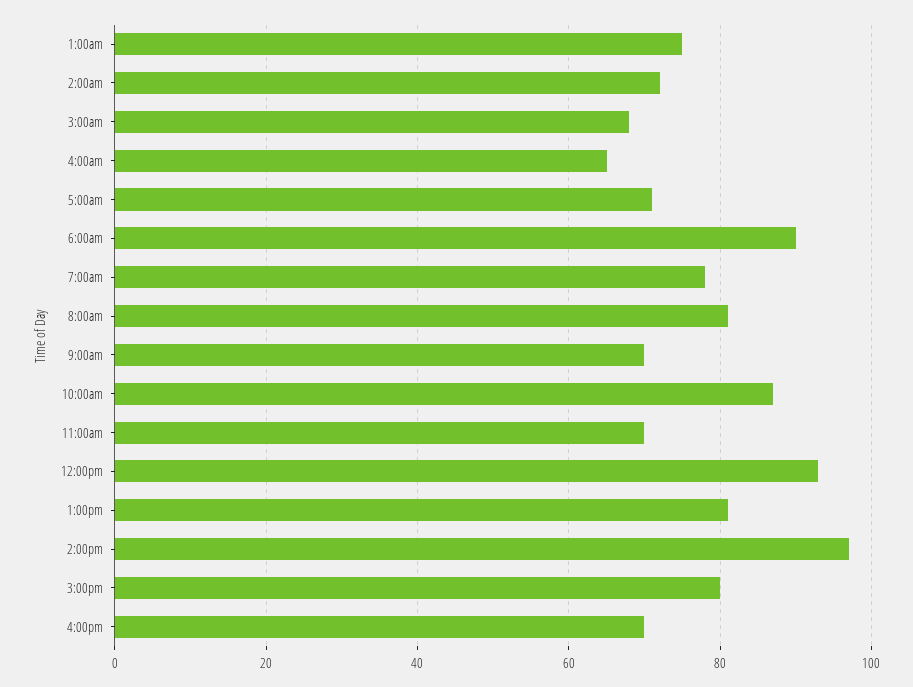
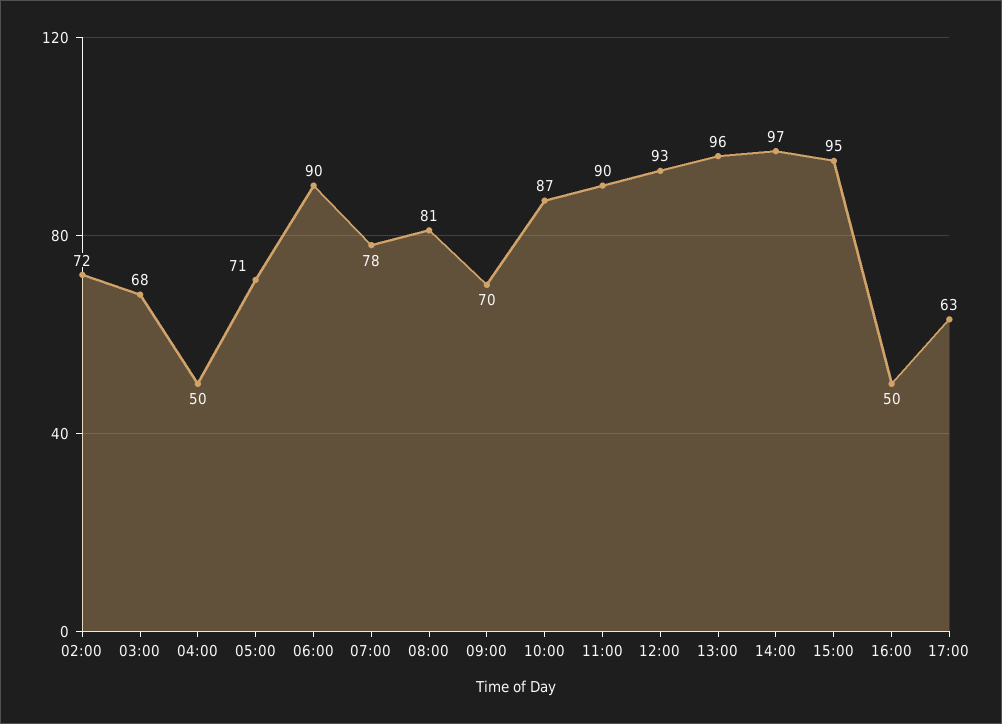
1:00am: 75 -> none
4:00am: 65 -> 50
11:00am: 70 -> 90
1:00pm: 80 -> 96
3:00pm: 80 -> 95
4:00pm: 70 -> 50
17:00: none -> 63

